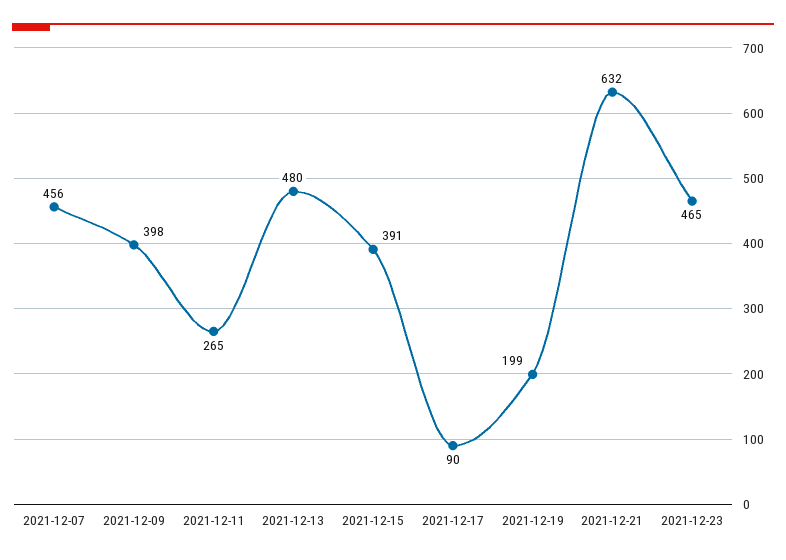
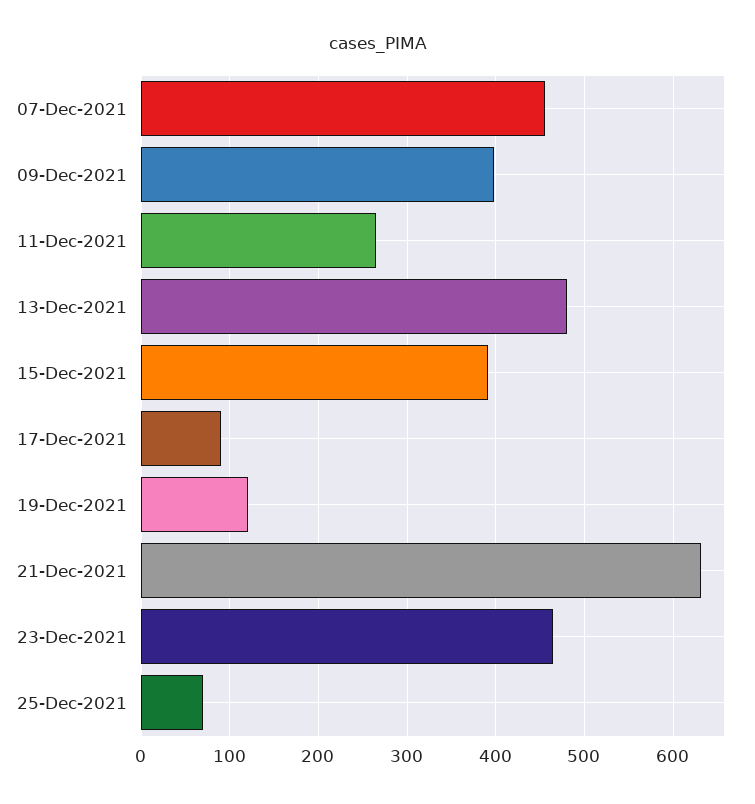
2021-12-19: 199 -> 120
25-Dec-2021: none -> 70

